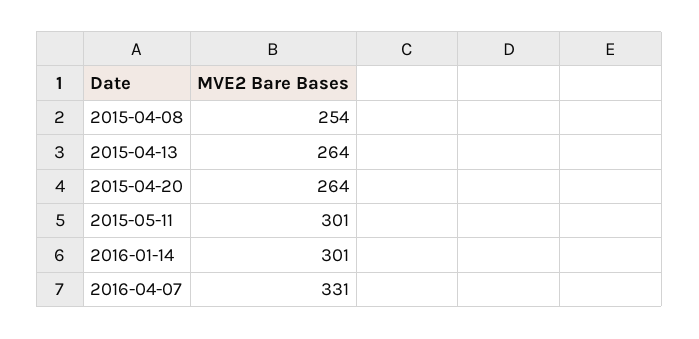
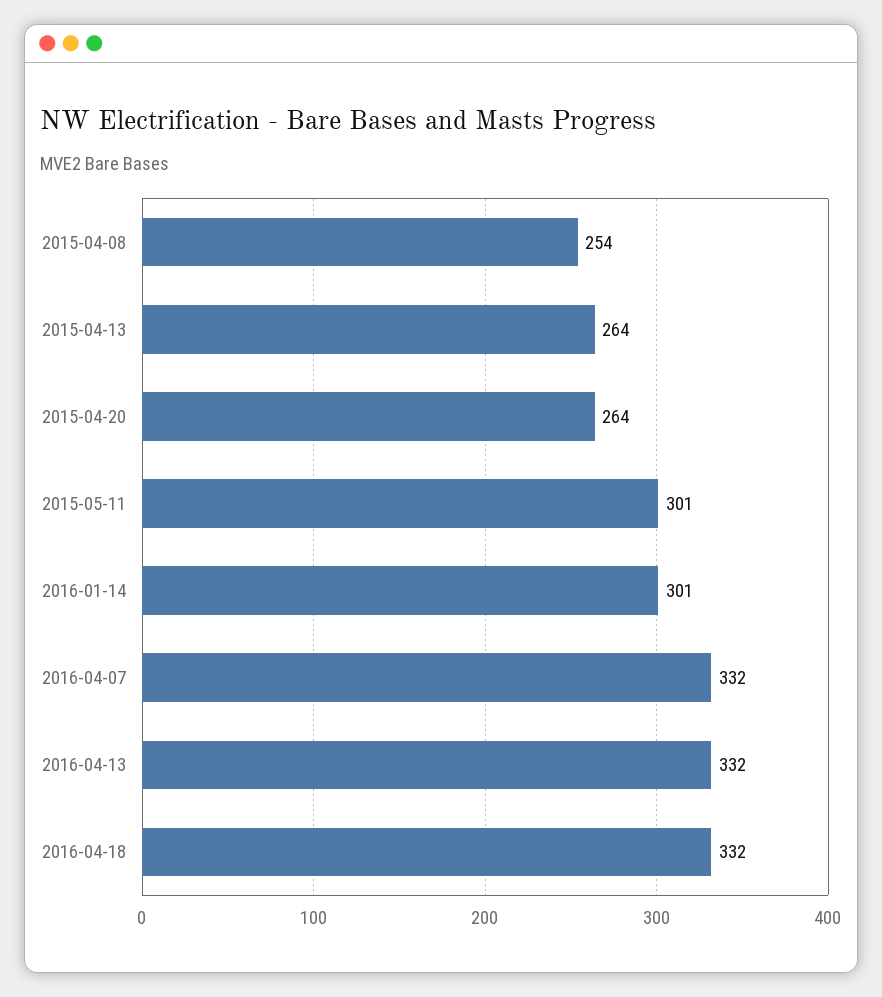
2016-04-07: 331 -> 332
2016-04-13: none -> 332
2016-04-18: none -> 332

